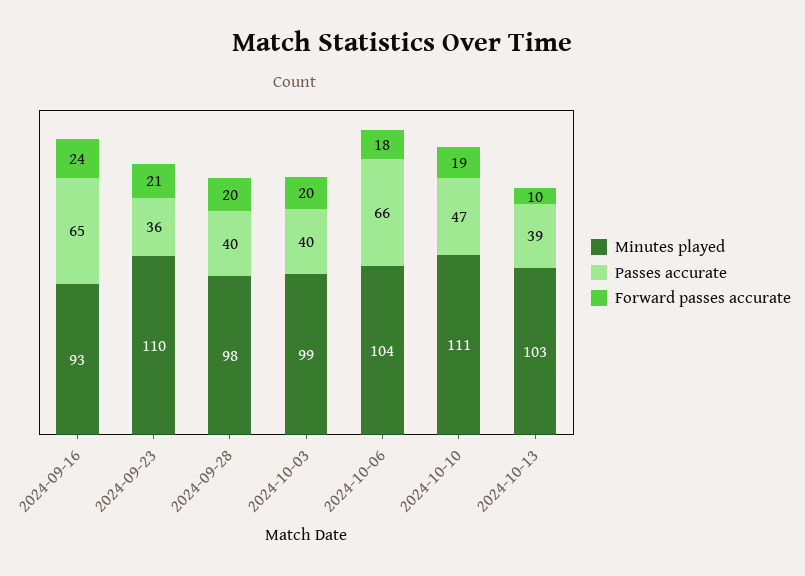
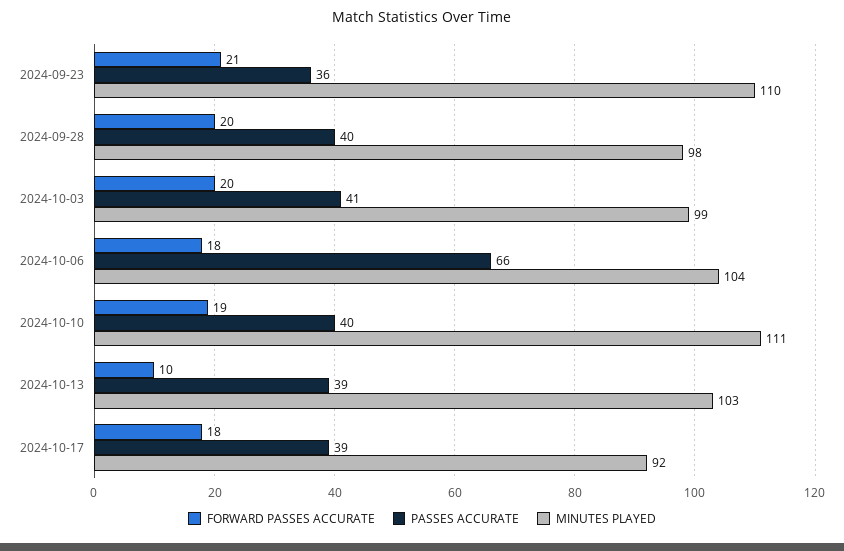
Minutes played, 2024-09-16: 93 -> none
Passes accurate, 2024-09-16: 65 -> none
Forward passes accurate, 2024-09-16: 24 -> none
Passes accurate, 2024-10-03: 40 -> 41
Passes accurate, 2024-10-10: 47 -> 40
Forward passes accurate, 2024-10-17: none -> 18
Passes accurate, 2024-10-17: none -> 39
Minutes played, 2024-10-17: none -> 92

